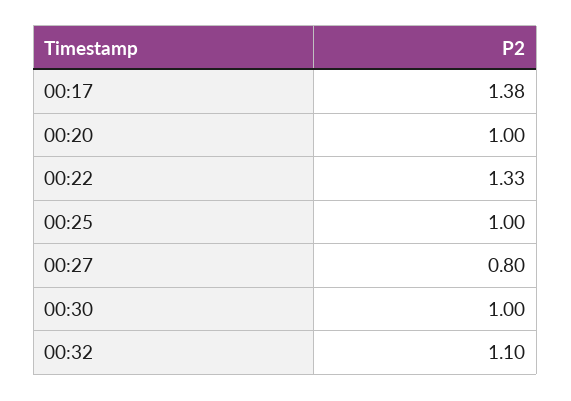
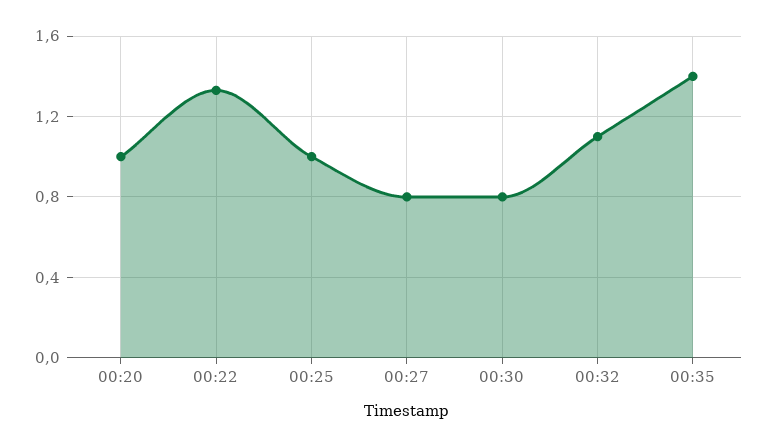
00:17: 1.38 -> none
00:30: 1 -> 0.8
00:35: none -> 1.4

